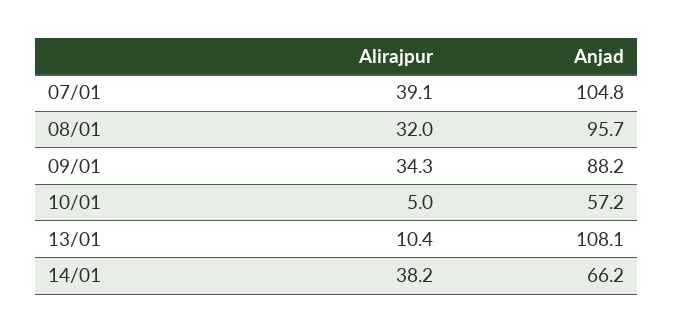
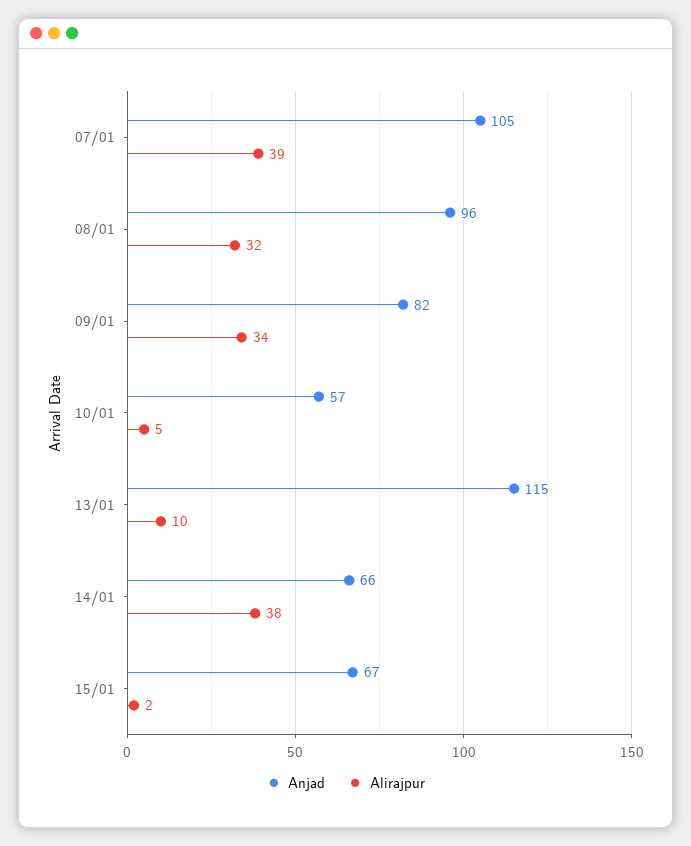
Anjad, 09/01: 88.2 -> 82
Anjad, 13/01: 108.1 -> 115
Anjad, 15/01: none -> 67
Alirajpur, 15/01: none -> 2

